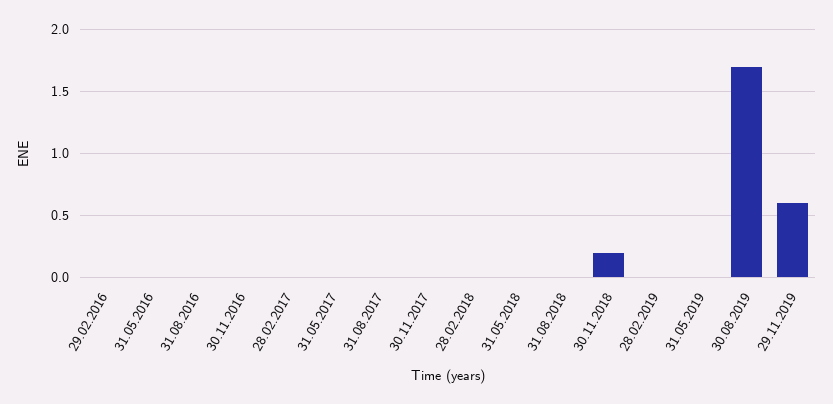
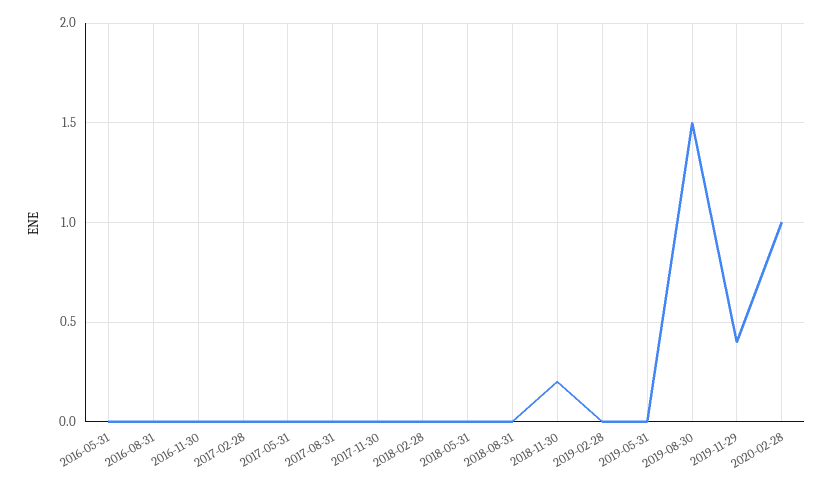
29.02.2016: 0 -> none
30.08.2019: 1.7 -> 1.5
29.11.2019: 0.6 -> 0.4
2020-02-28: none -> 1

